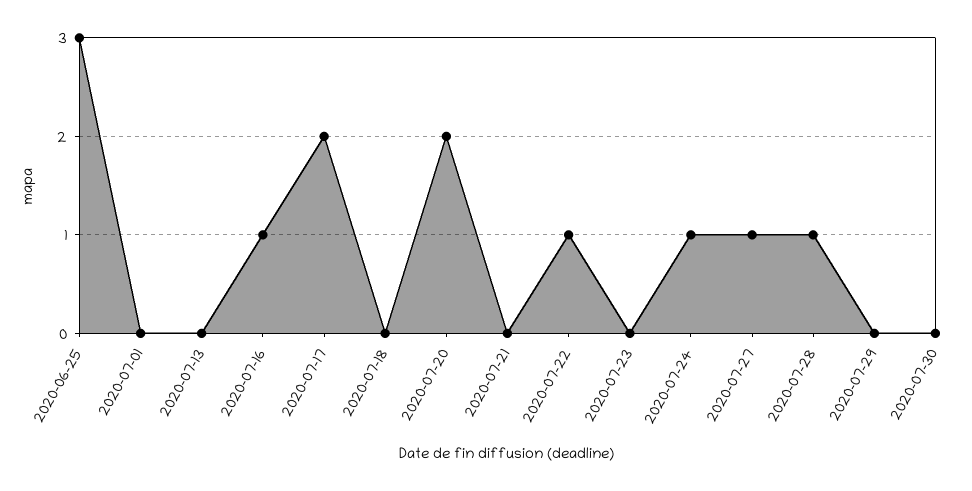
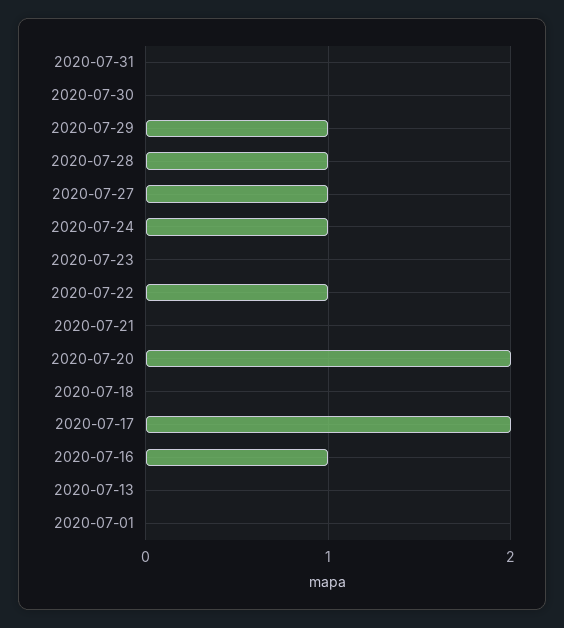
2020-06-25: 3 -> none
2020-07-29: 0 -> 1
2020-07-31: none -> 0

